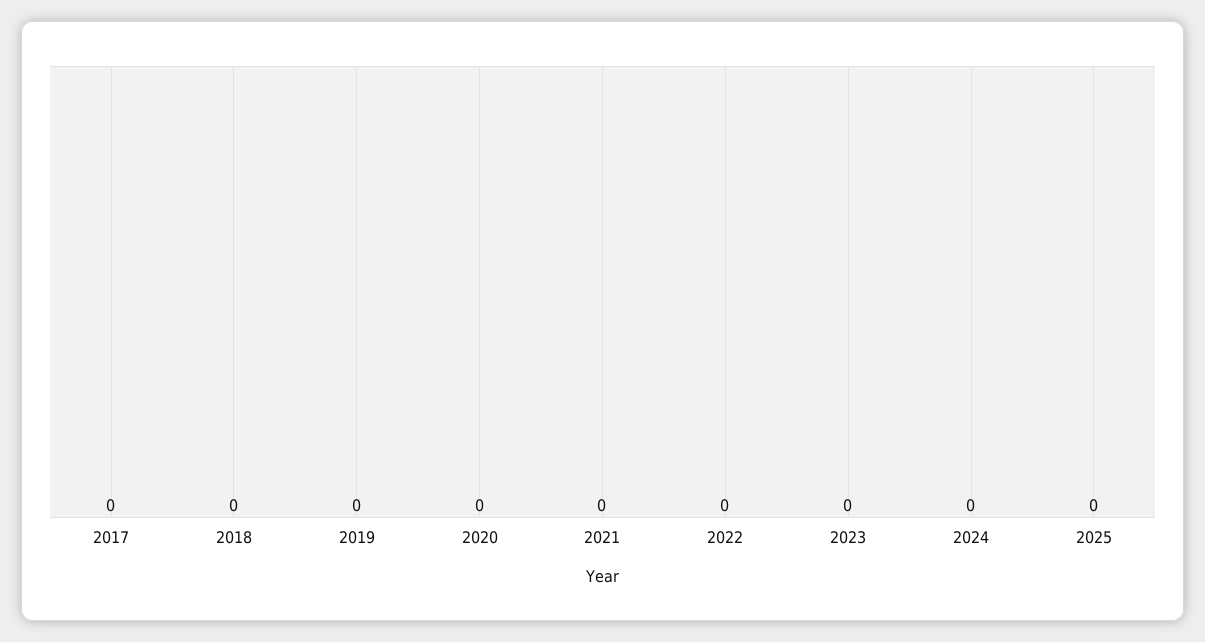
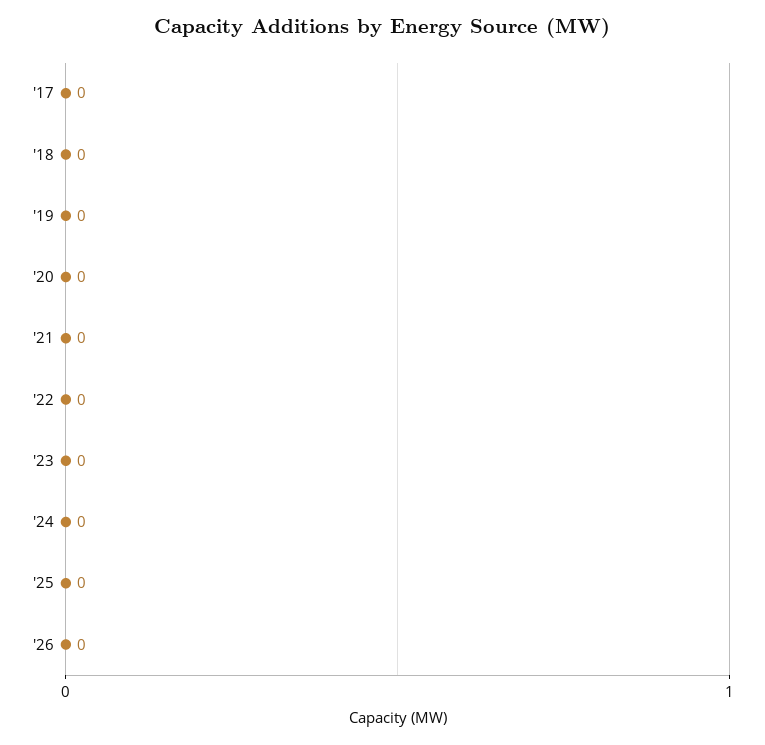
'26: none -> 0

